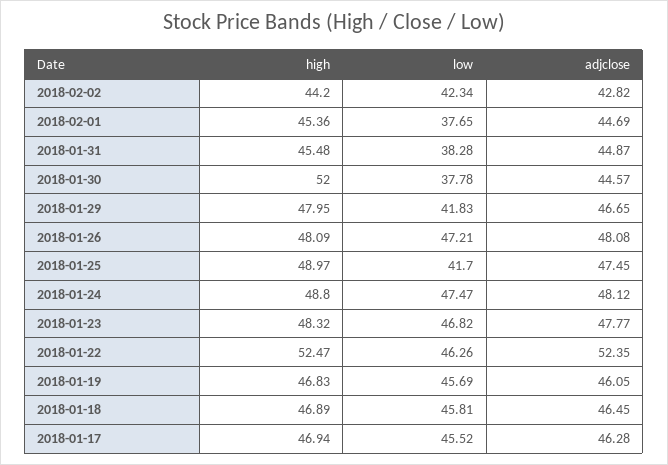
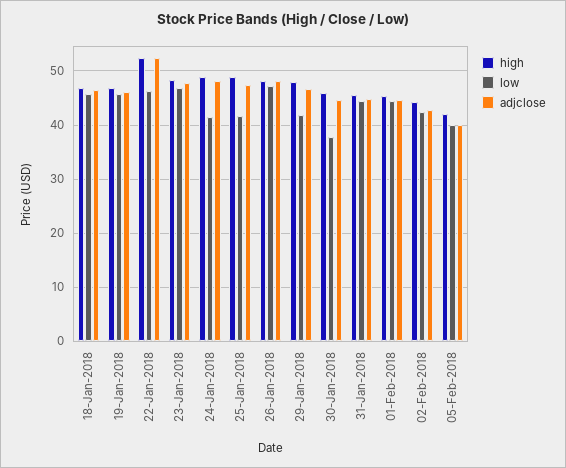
low, 2018-02-01: 37.65 -> 44
low, 2018-01-31: 38.28 -> 44
high, 2018-01-30: 52 -> 46
low, 2018-01-24: 47.47 -> 42
high, 2018-01-17: 46.94 -> none
low, 2018-01-17: 45.52 -> none
adjclose, 2018-01-17: 46.28 -> none
high, 05-Feb-2018: none -> 42
low, 05-Feb-2018: none -> 40
adjclose, 05-Feb-2018: none -> 40

